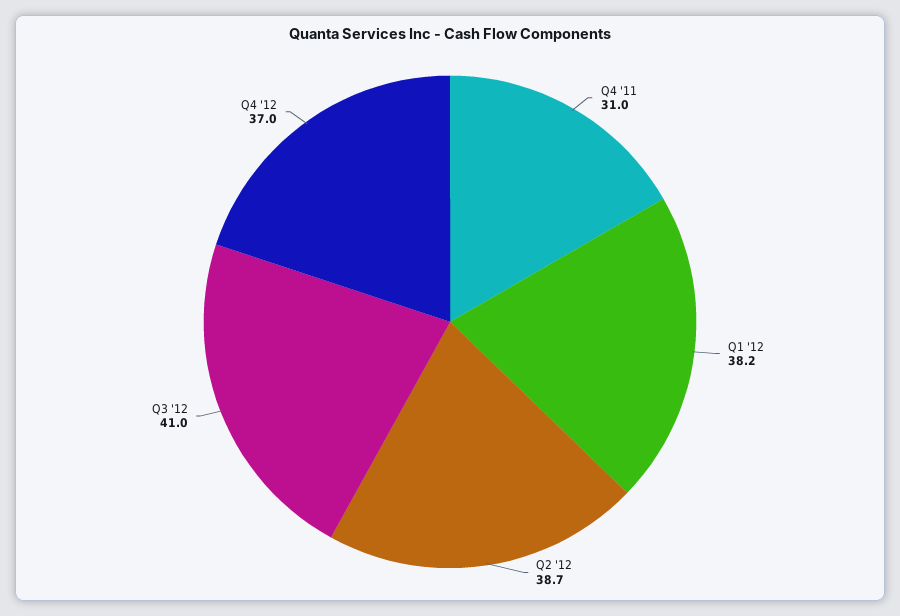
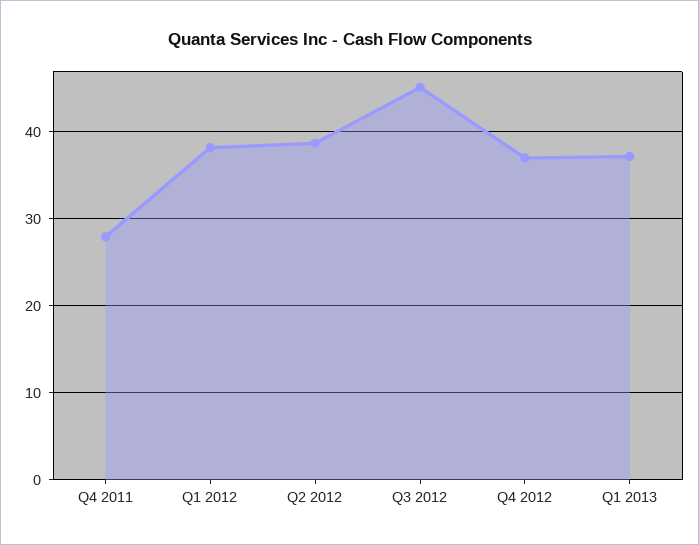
Q4 '11: 31 -> 28
Q3 '12: 41 -> 45
Q1 2013: none -> 37

